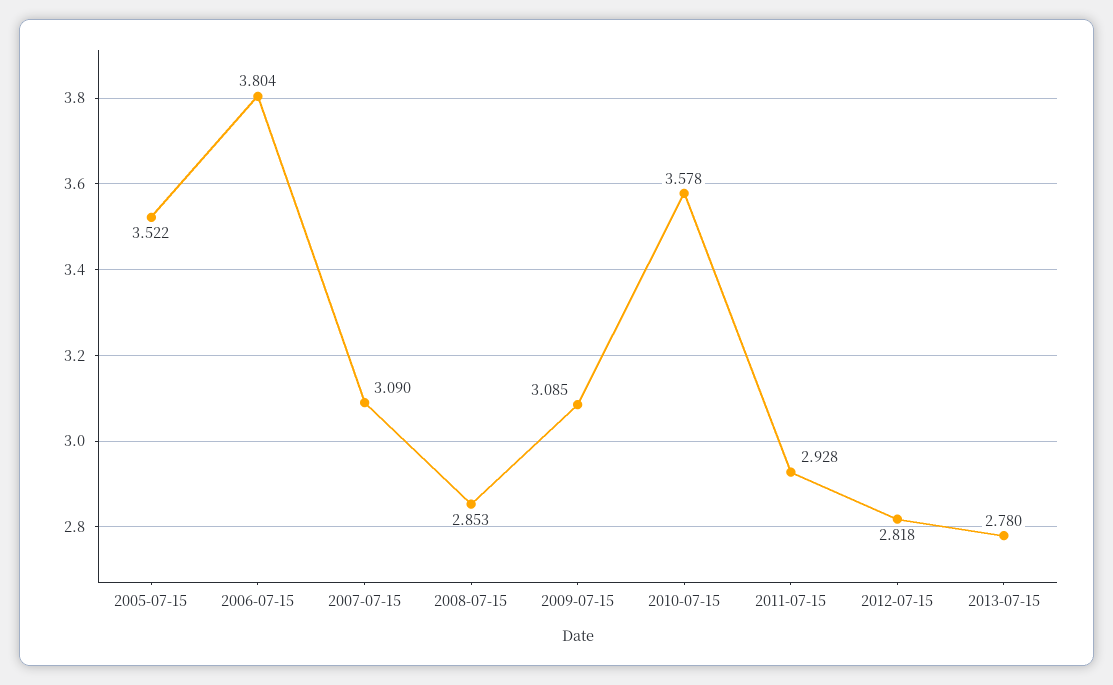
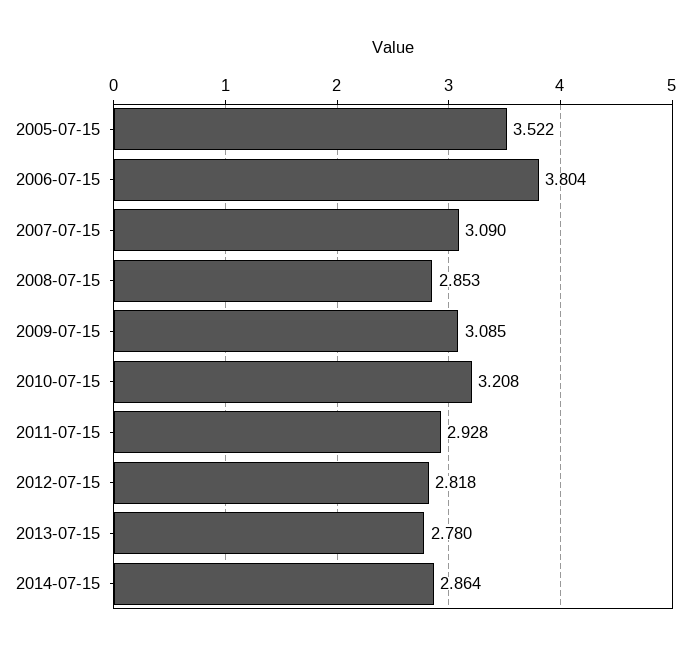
2010-07-15: 3.578 -> 3.208
2014-07-15: none -> 2.864

